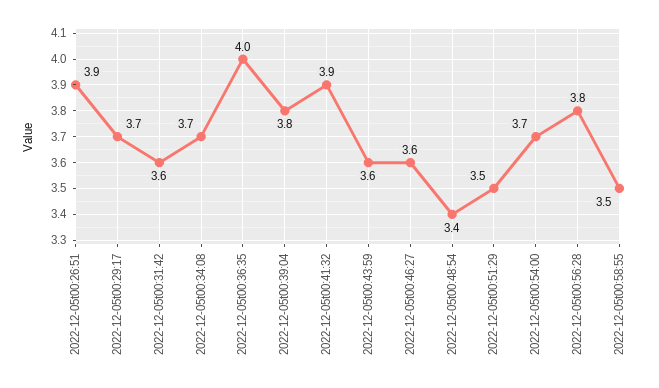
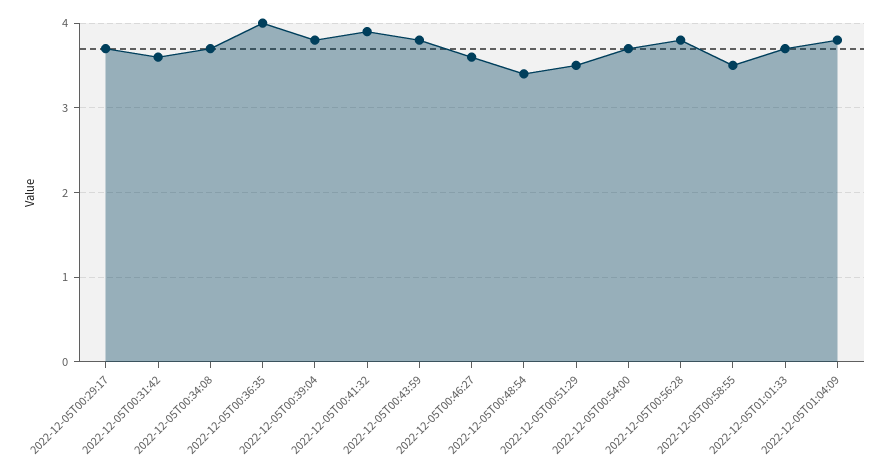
2022-12-05t00:26:51: 3.9 -> none
2022-12-05t00:43:59: 3.6 -> 3.8
2022-12-05T01:01:33: none -> 3.7
2022-12-05T01:04:09: none -> 3.8

